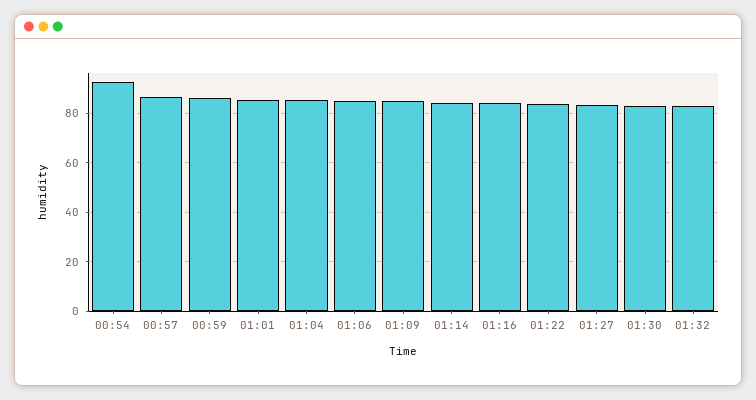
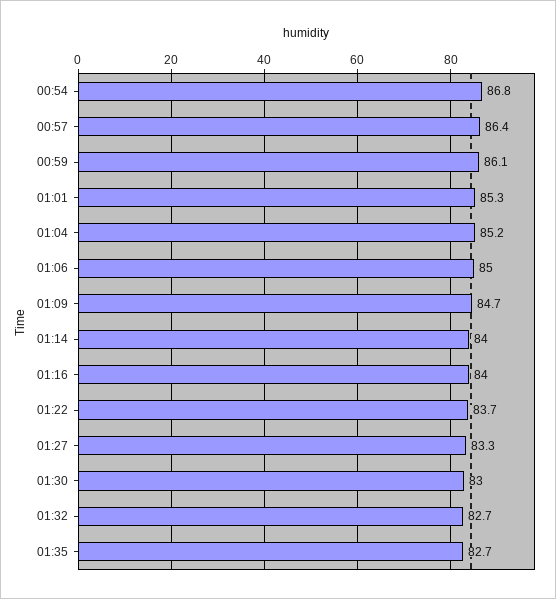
00:54: 92.5 -> 86.8
01:35: none -> 82.7

